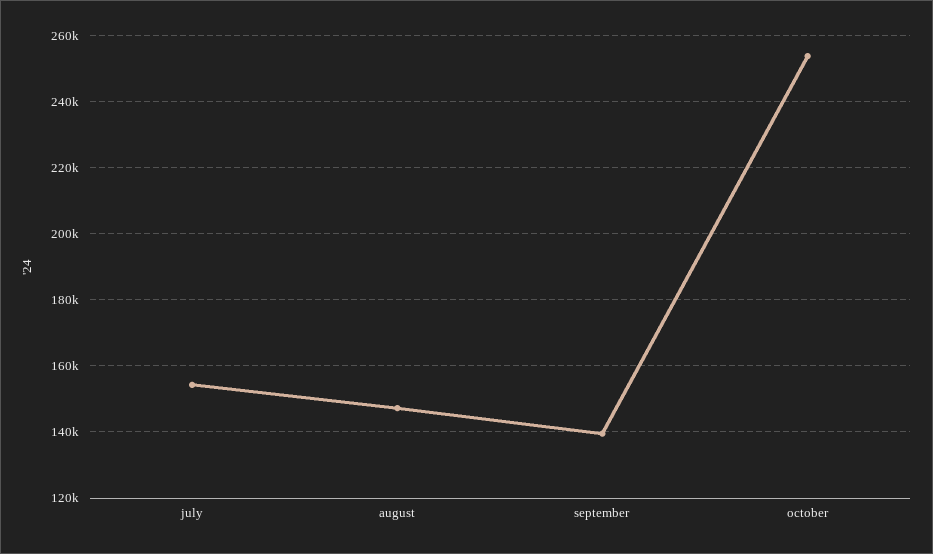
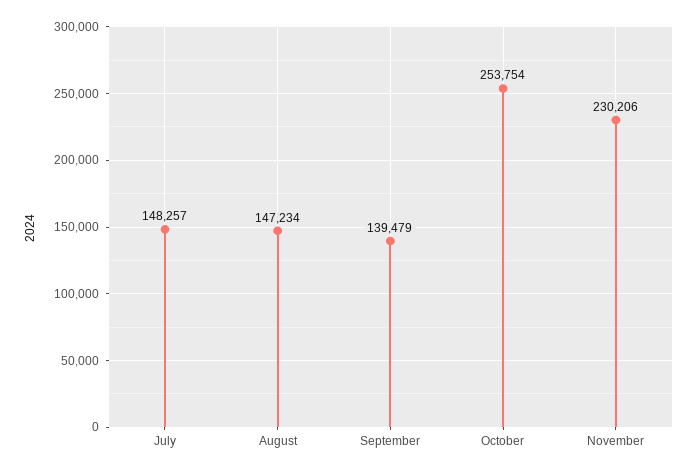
july: 154000 -> 148257
November: none -> 230206

